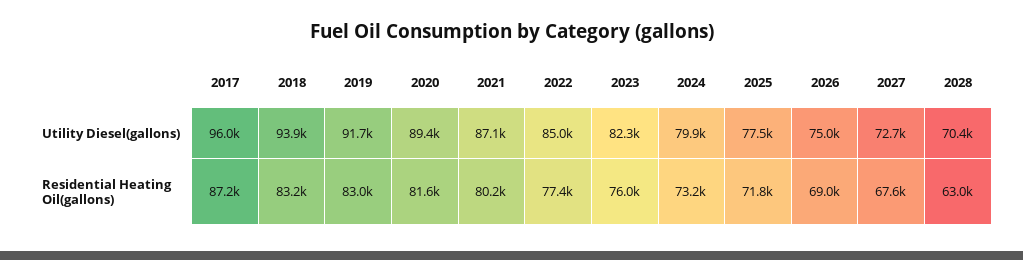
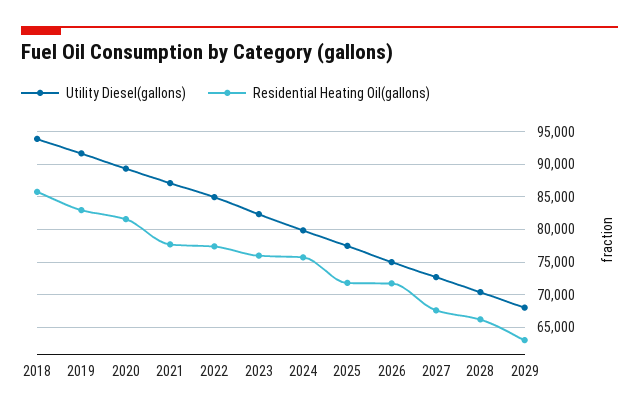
Utility Diesel(gallons), 2017: 96000 -> none
Residential Heating Oil(gallons), 2017: 87200 -> none
Residential Heating Oil(gallons), 2018: 83200 -> 86000
Residential Heating Oil(gallons), 2021: 80200 -> 78000
Residential Heating Oil(gallons), 2024: 73200 -> 76000
Residential Heating Oil(gallons), 2026: 69000 -> 72000
Residential Heating Oil(gallons), 2028: 63000 -> 66000
Utility Diesel(gallons), 2029: none -> 68000
Residential Heating Oil(gallons), 2029: none -> 63000

